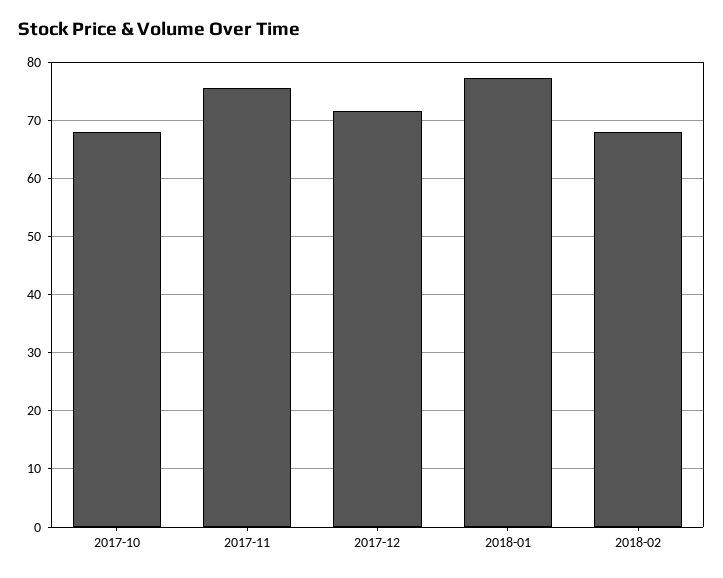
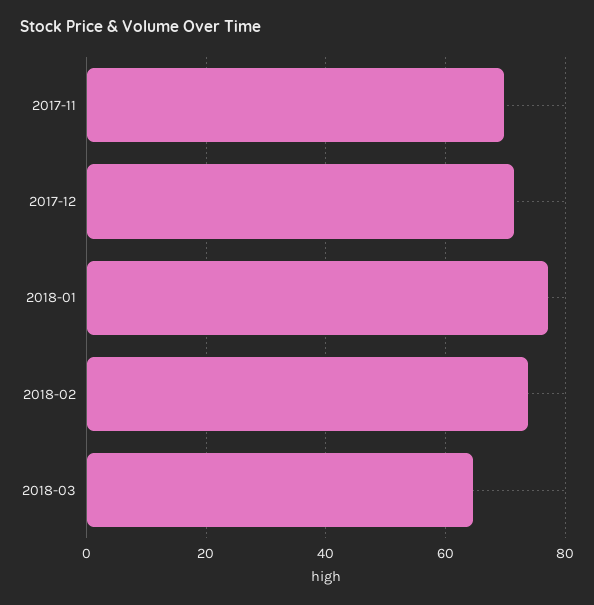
2017-10: 68 -> none
2017-11: 76 -> 70
2018-02: 68 -> 74
2018-03: none -> 64

